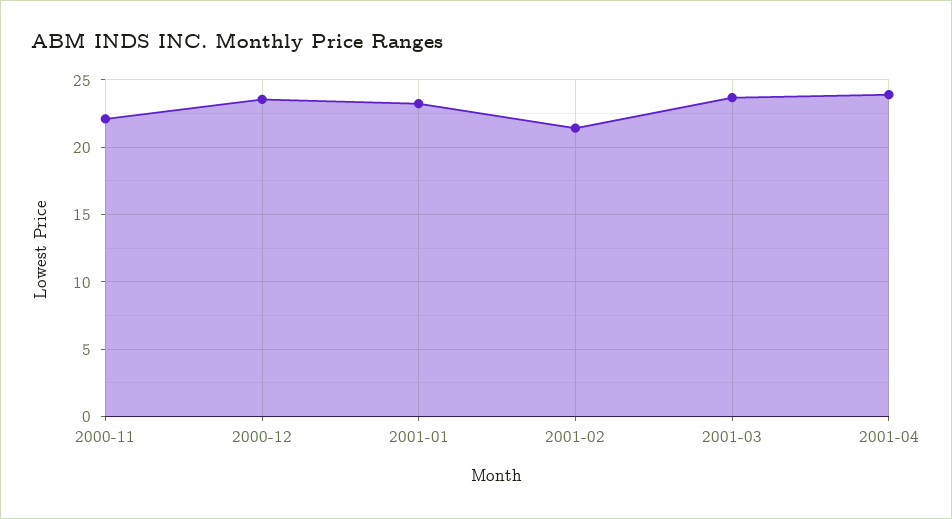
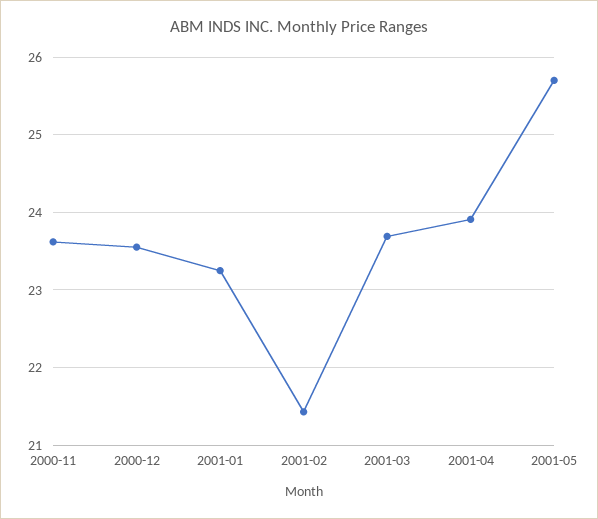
2000-11: 22 -> 23.6
2001-05: none -> 25.7

